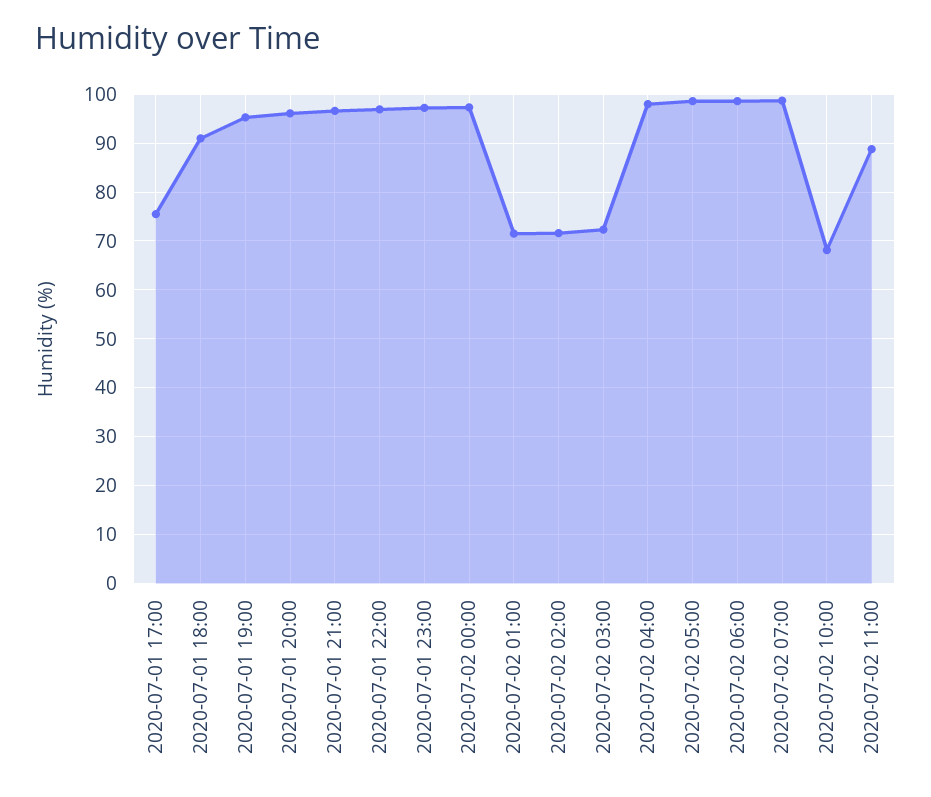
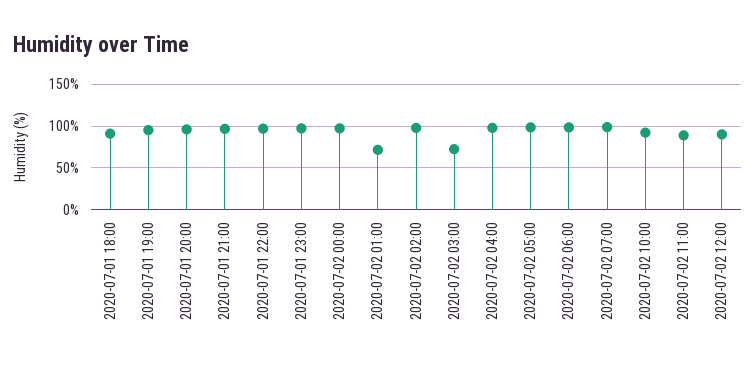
2020-07-01 17:00: 76 -> none
2020-07-02 02:00: 72 -> 100
2020-07-02 10:00: 68 -> 90
2020-07-02 12:00: none -> 90

